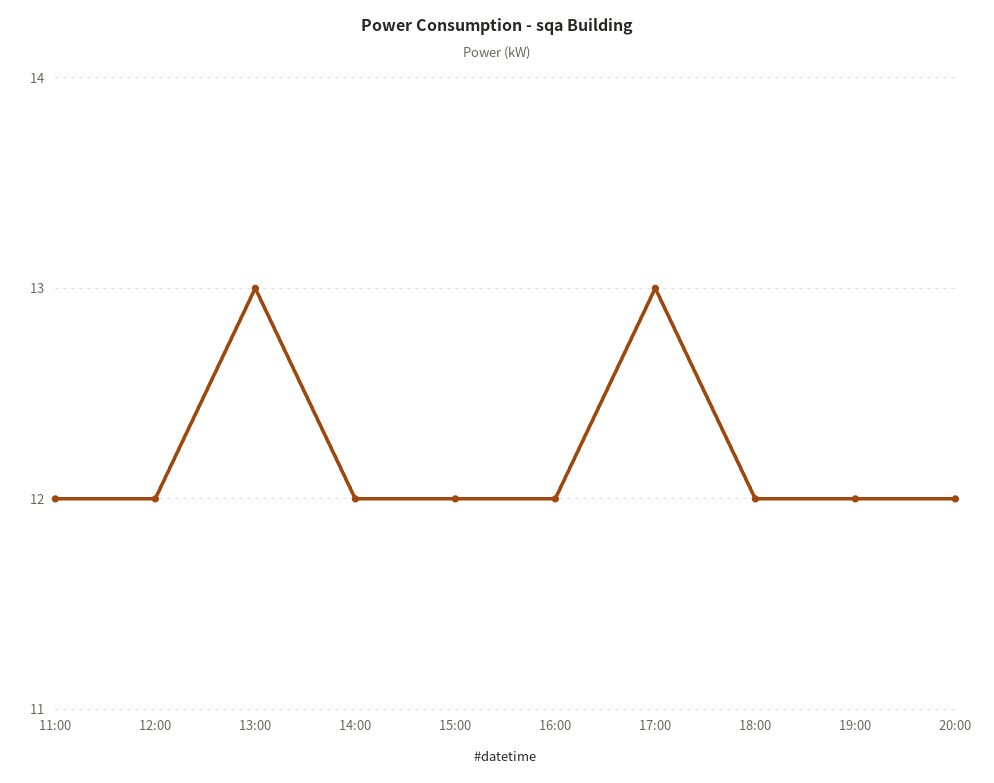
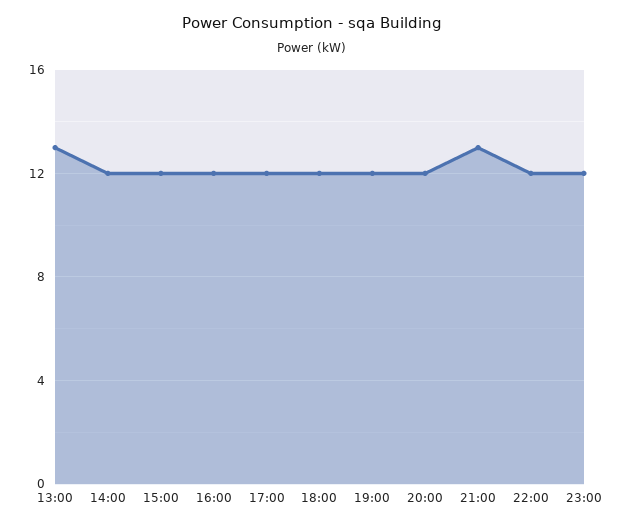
11:00: 12 -> none
12:00: 12 -> none
17:00: 13 -> 12
21:00: none -> 13
22:00: none -> 12
23:00: none -> 12

